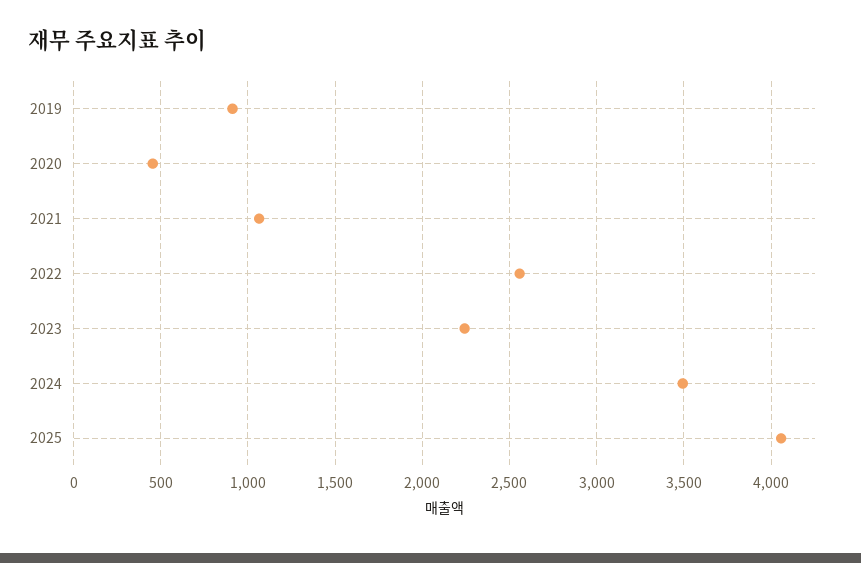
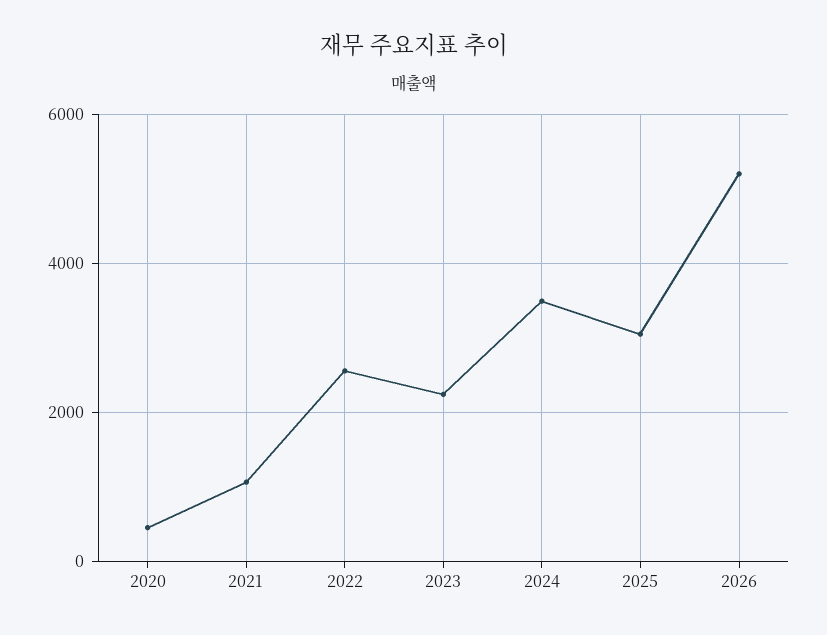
2019: 900 -> none
2025: 4050 -> 3000
2026: none -> 5200

